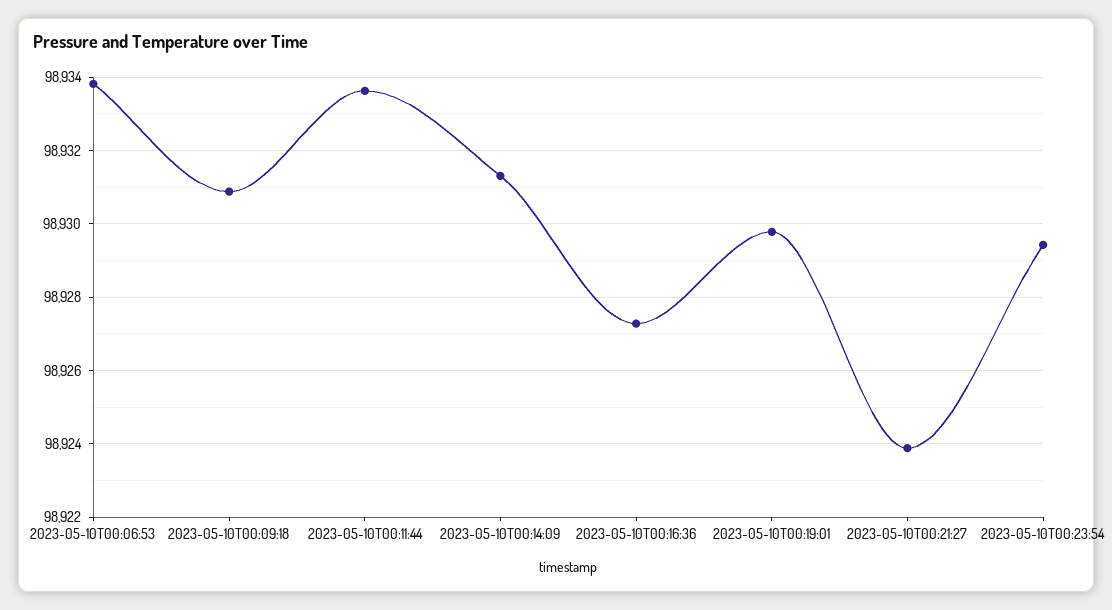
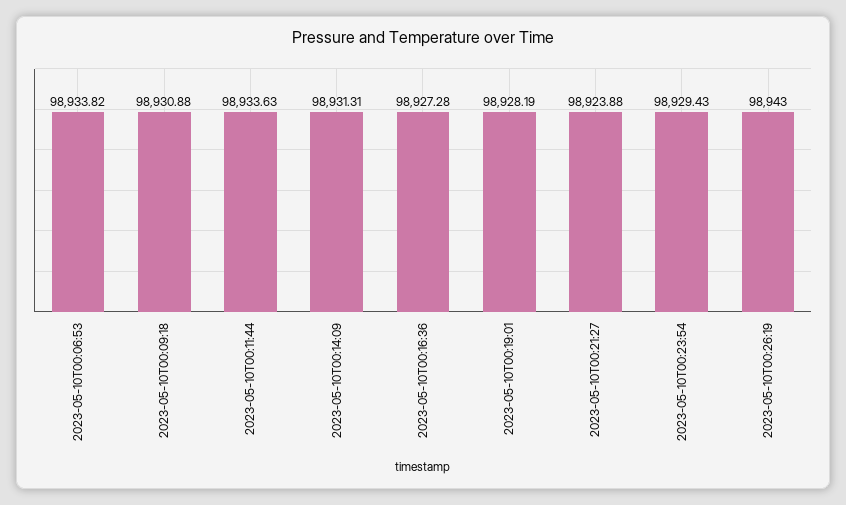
2023-05-10T00:19:01: 98929.8 -> 98928.19
2023-05-10T00:26:19: none -> 98943

